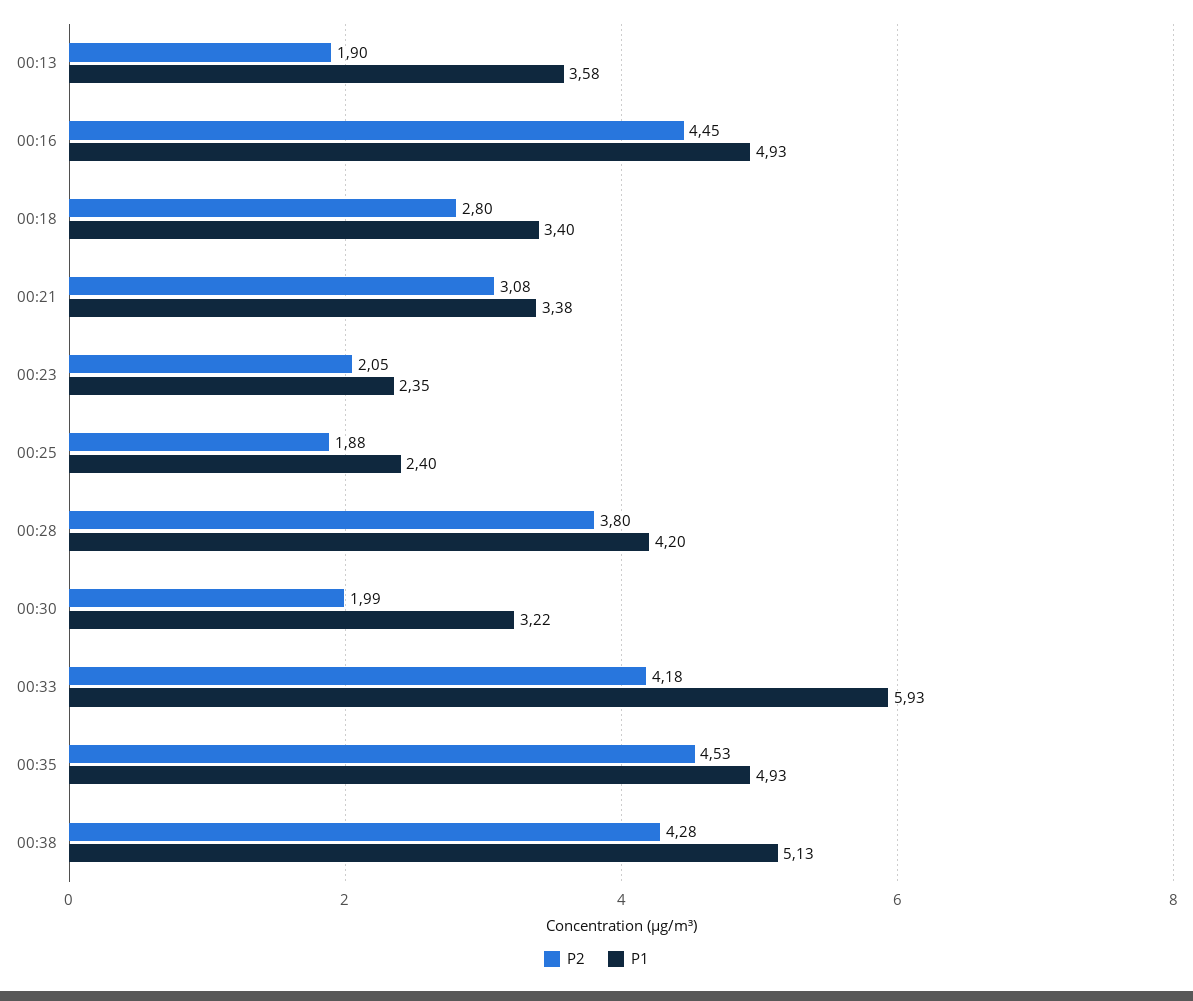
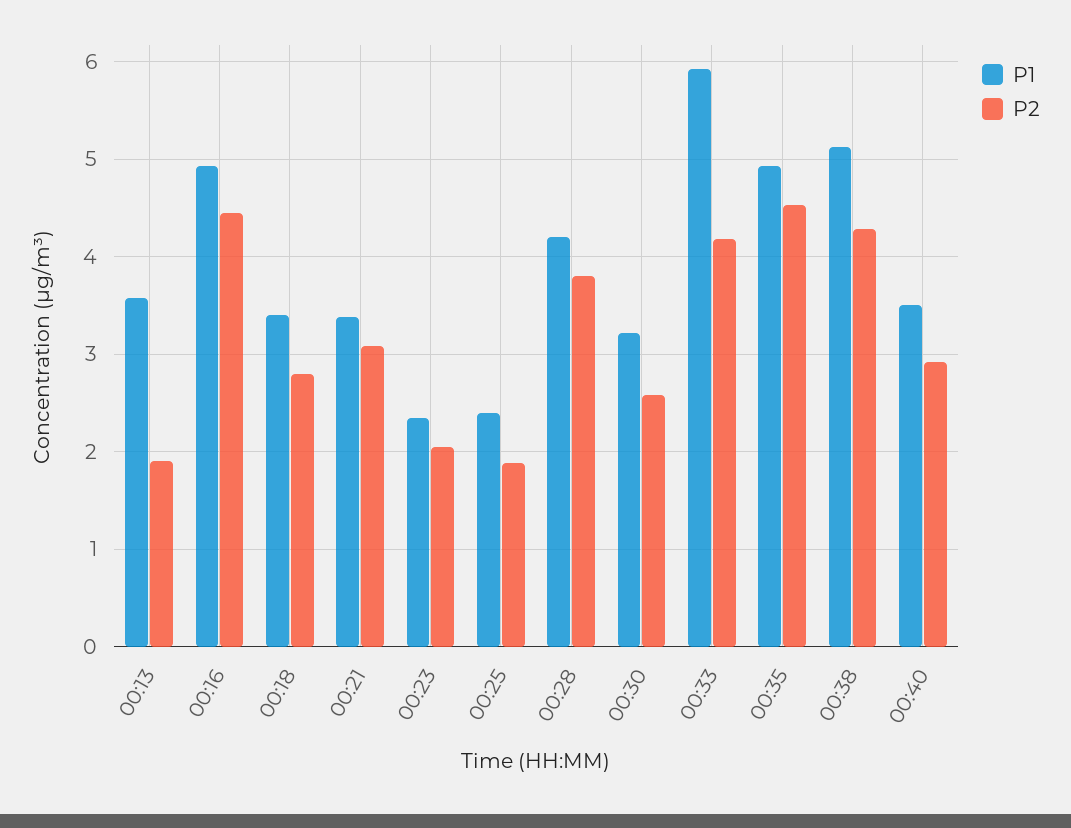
P2, 00:30: 1.99 -> 2.6
P1, 00:40: none -> 3.5
P2, 00:40: none -> 2.9

